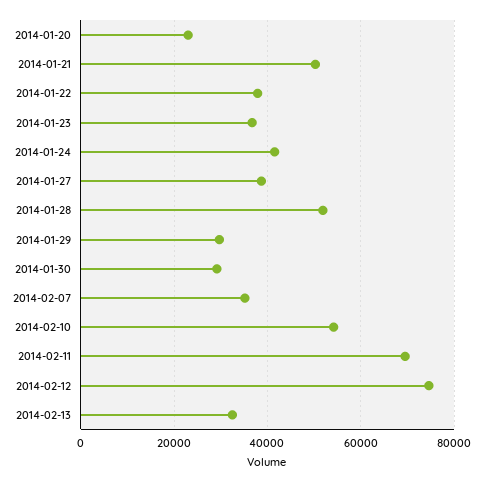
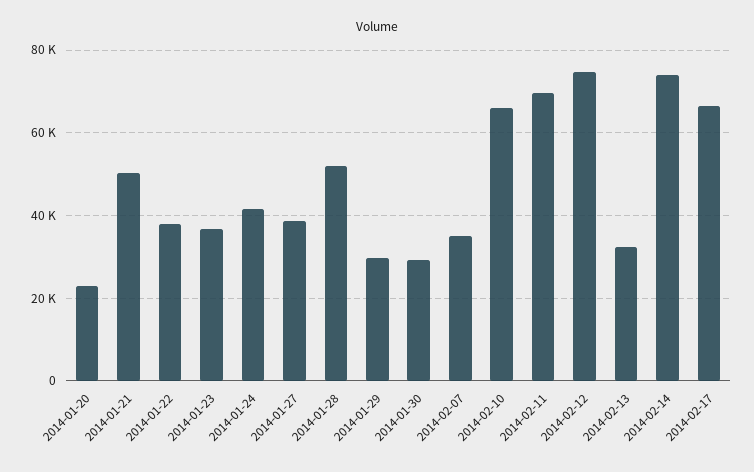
2014-02-10: 54000 -> 66000
2014-02-14: none -> 74000
2014-02-17: none -> 66000

